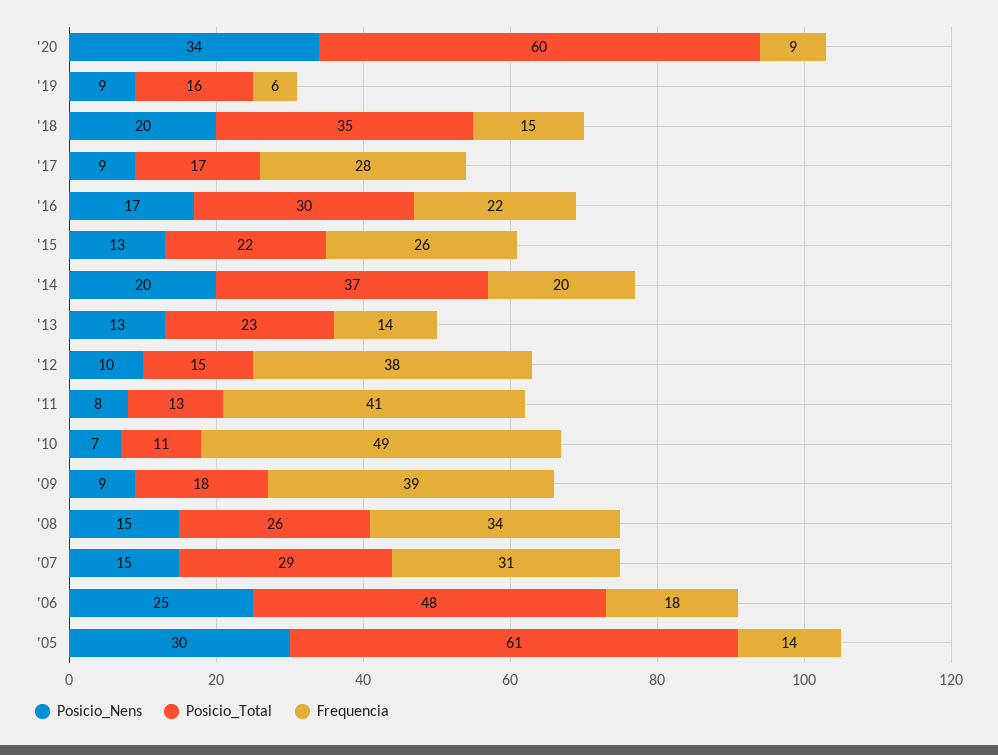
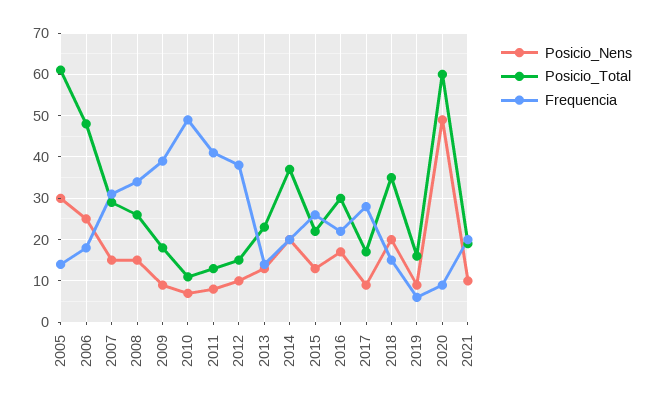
Posicio_Nens, '20: 34 -> 50
Posicio_Nens, 2021: none -> 10
Posicio_Total, 2021: none -> 20
Frequencia, 2021: none -> 20

